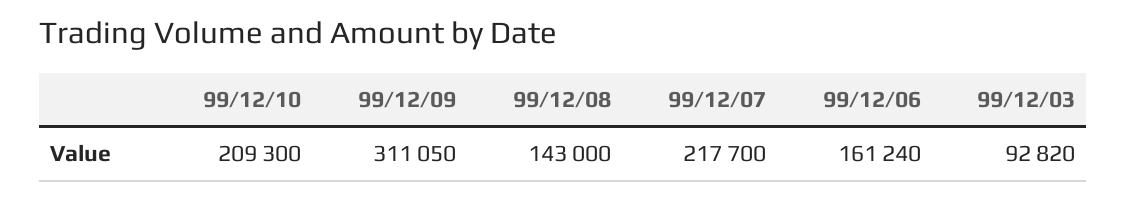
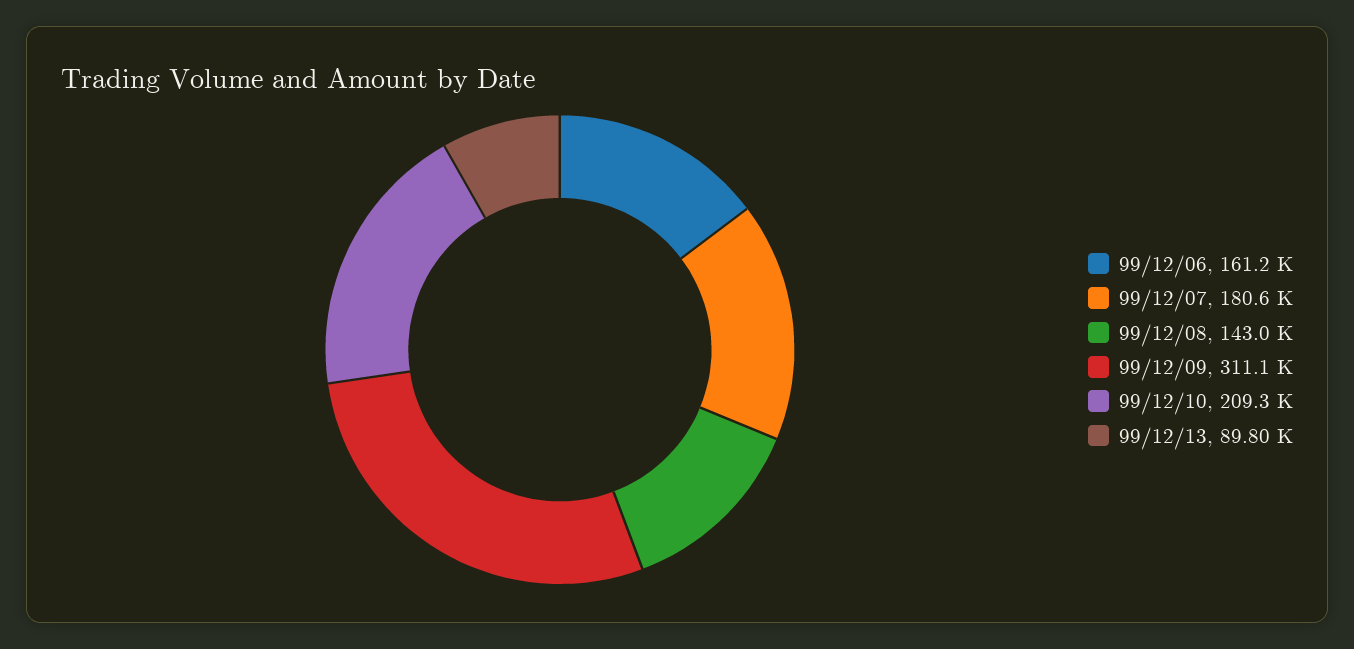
99/12/07: 217700 -> 180600
99/12/03: 92820 -> none
99/12/13: none -> 89800

